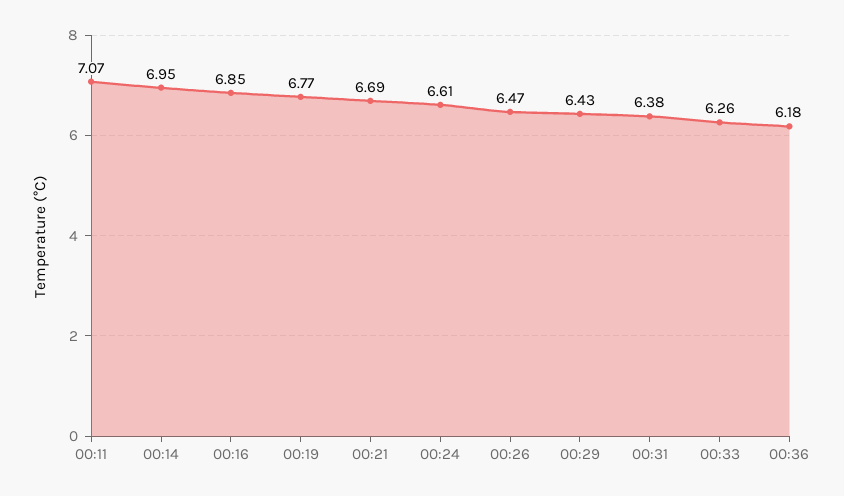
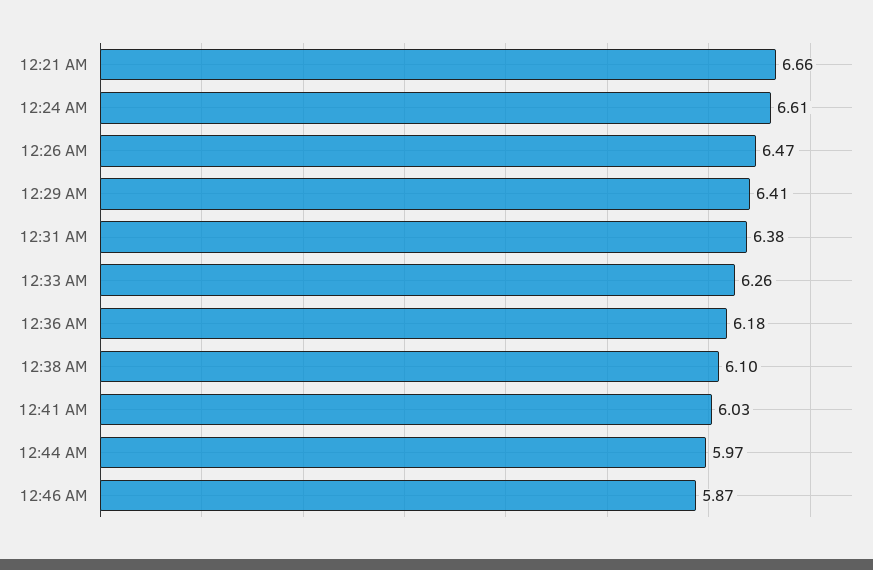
00:11: 7.07 -> none
00:14: 6.95 -> none
00:16: 6.85 -> none
00:19: 6.77 -> none
00:21: 6.69 -> 6.66
00:29: 6.43 -> 6.41
12:38 AM: none -> 6.1
12:41 AM: none -> 6.03
12:44 AM: none -> 5.97
12:46 AM: none -> 5.87

